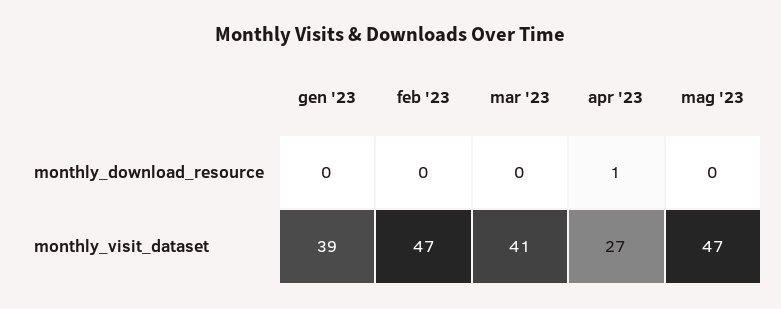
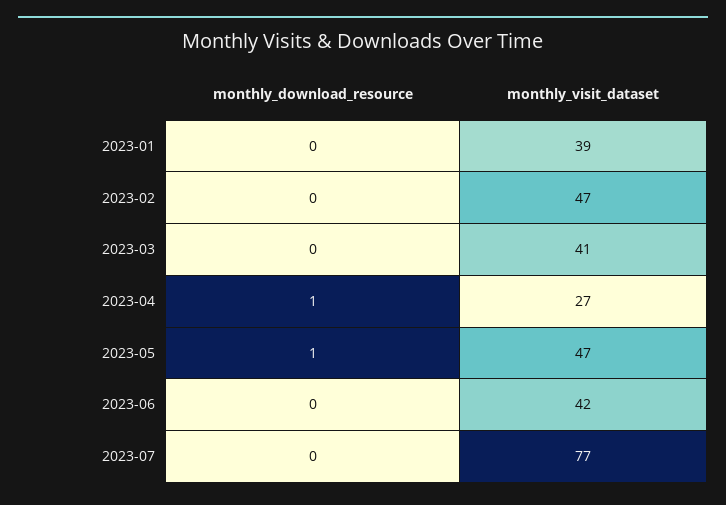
mag '23, monthly_download_resource: 0 -> 1
2023-06, monthly_download_resource: none -> 0
2023-06, monthly_visit_dataset: none -> 42
2023-07, monthly_download_resource: none -> 0
2023-07, monthly_visit_dataset: none -> 77

